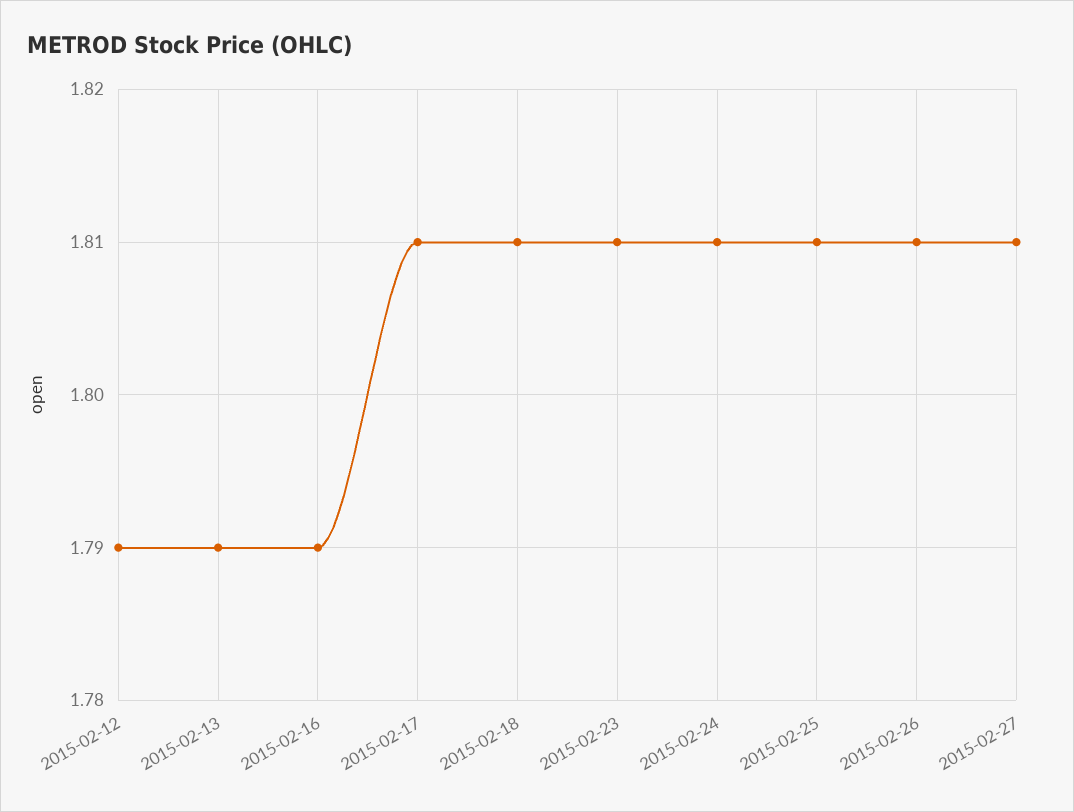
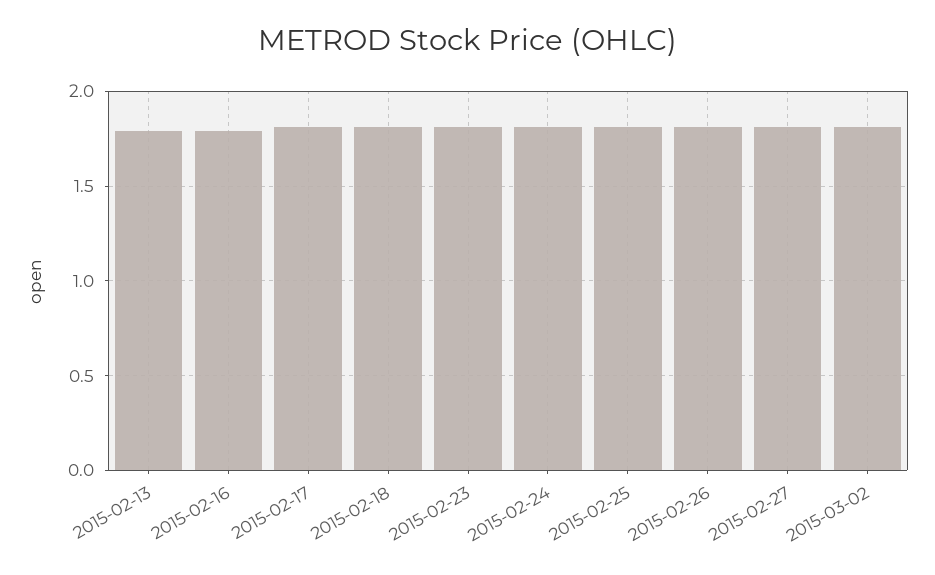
2015-02-12: 1.79 -> none
2015-03-02: none -> 1.8

